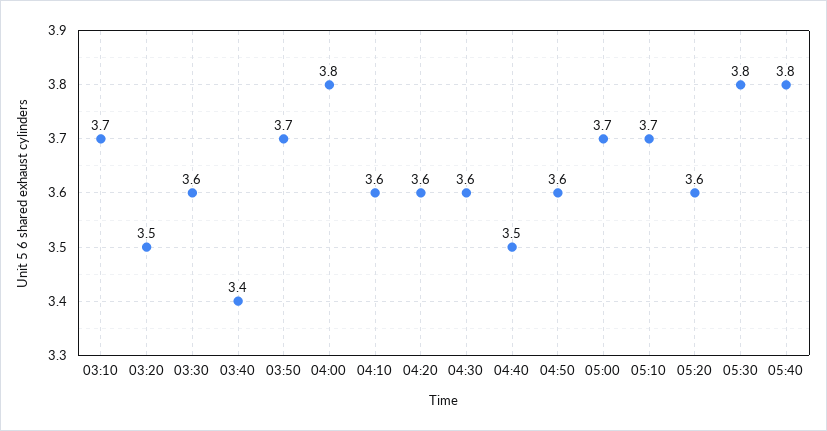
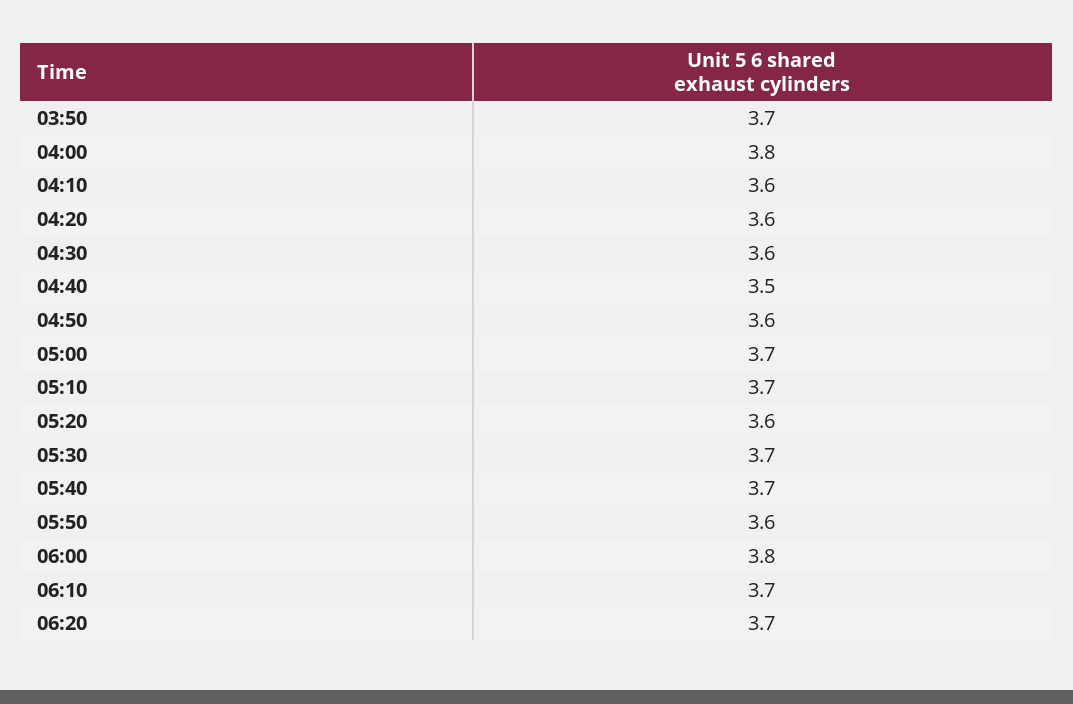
03:10: 3.7 -> none
03:20: 3.5 -> none
03:30: 3.6 -> none
03:40: 3.4 -> none
05:30: 3.8 -> 3.7
05:40: 3.8 -> 3.7
05:50: none -> 3.6
06:00: none -> 3.8
06:10: none -> 3.7
06:20: none -> 3.7

